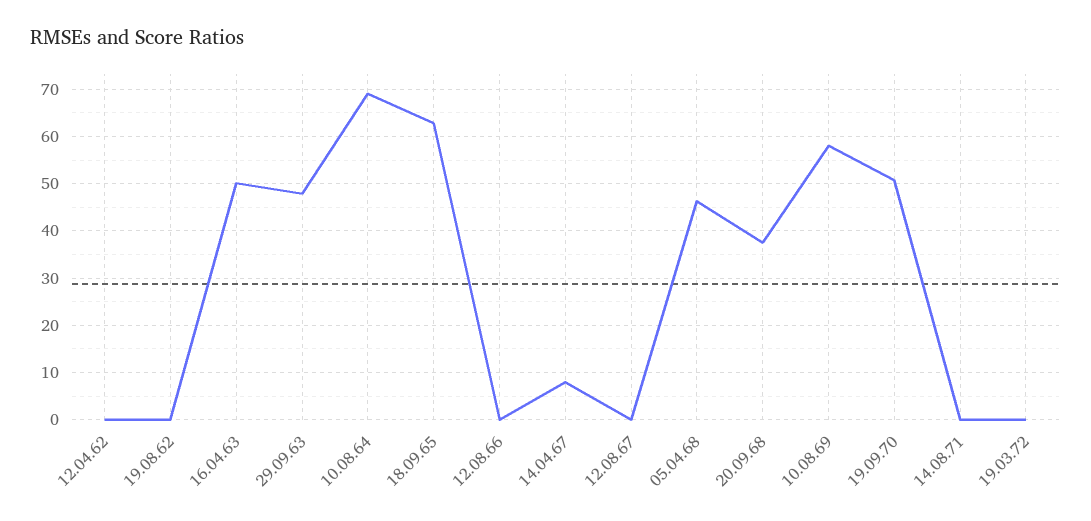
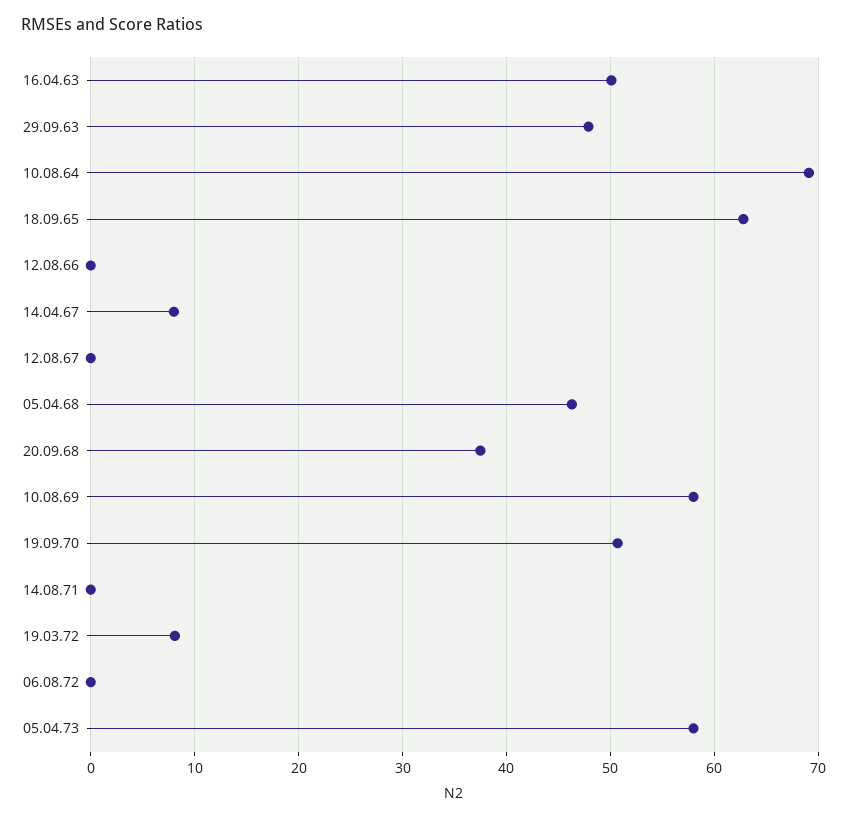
12.04.62: 0 -> none
19.08.62: 0 -> none
19.03.72: 0 -> 8
06.08.72: none -> 0
05.04.73: none -> 58

